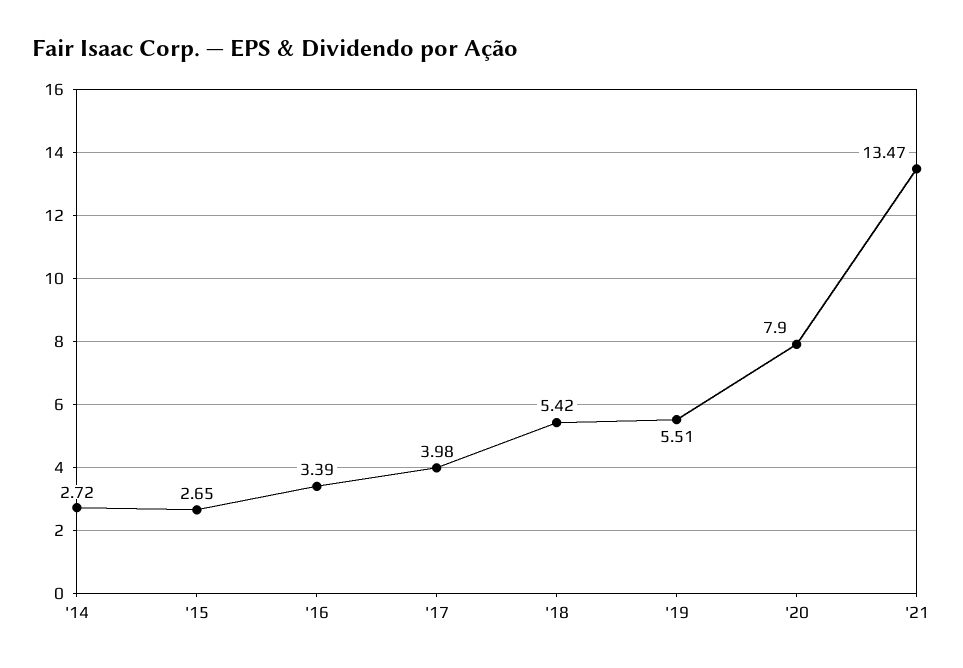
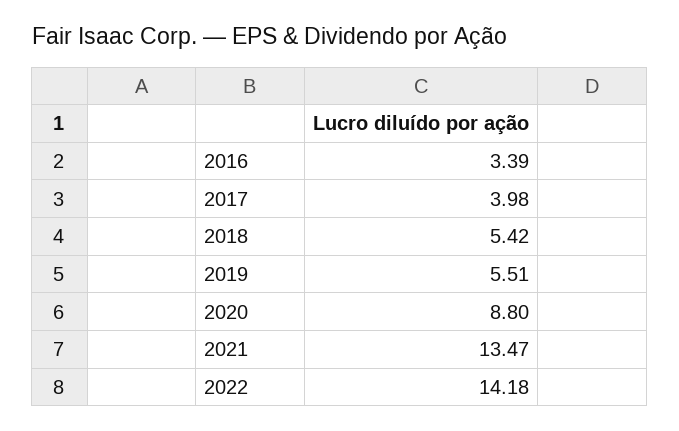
'14: 2.72 -> none
'15: 2.65 -> none
'20: 7.9 -> 8.8
2022: none -> 14.18

